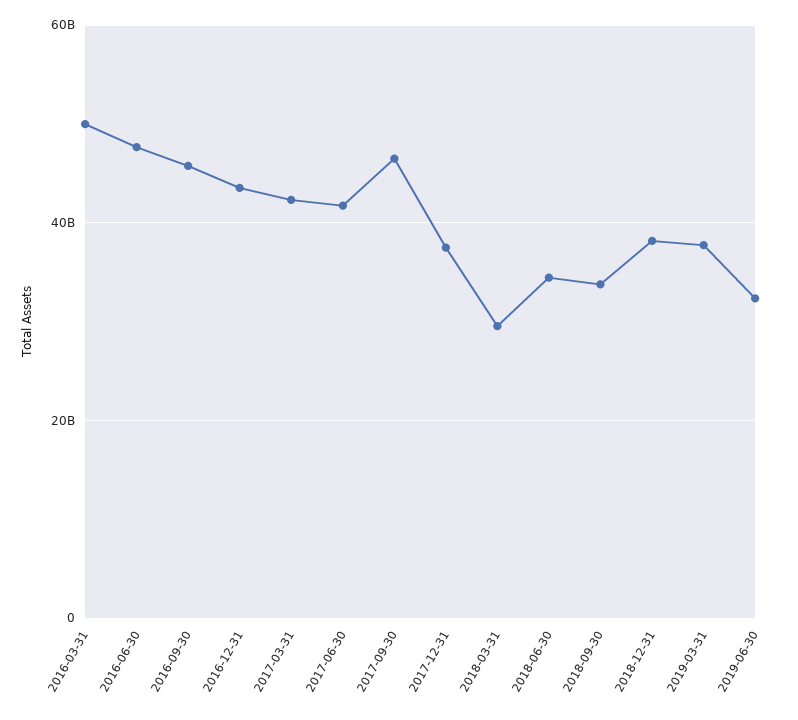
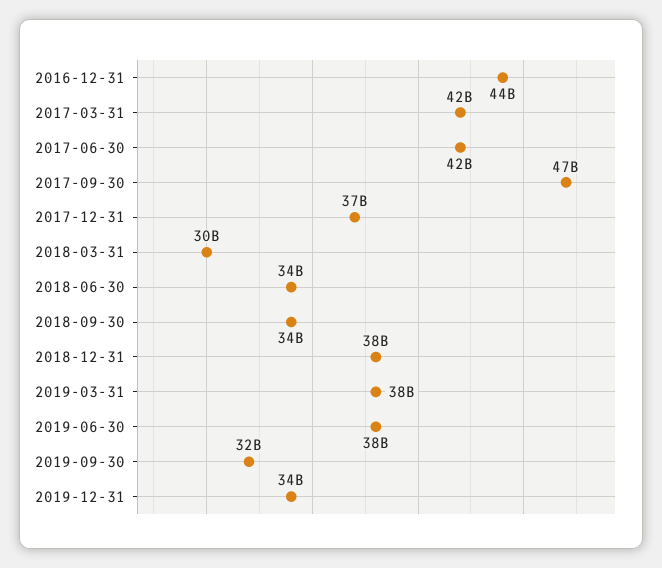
2016-03-31: 50000000000 -> none
2016-06-30: 48000000000 -> none
2016-09-30: 46000000000 -> none
2019-06-30: 32000000000 -> 38000000000
2019-09-30: none -> 32000000000
2019-12-31: none -> 34000000000

